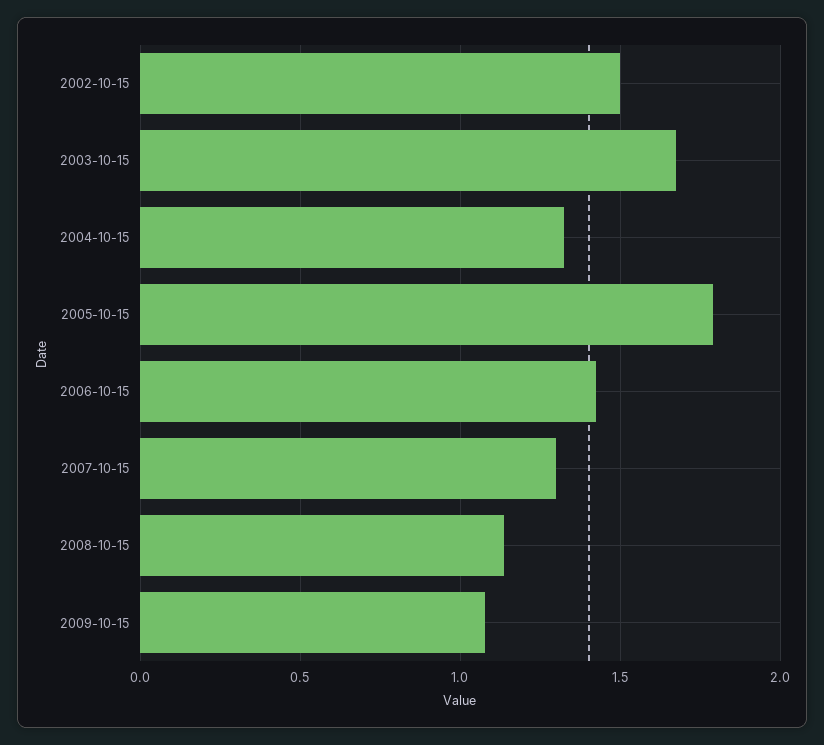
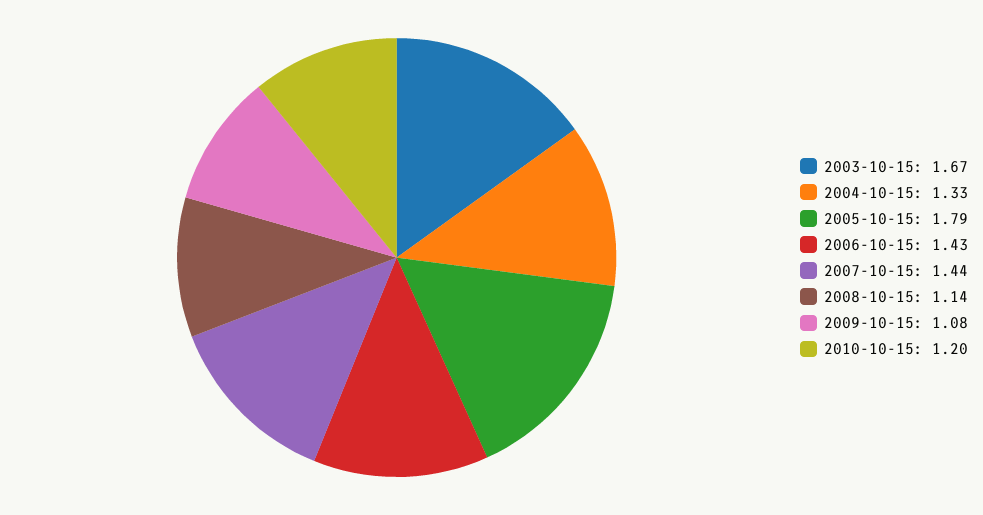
2002-10-15: 1.5 -> none
2007-10-15: 1.3 -> 1.44
2010-10-15: none -> 1.2

